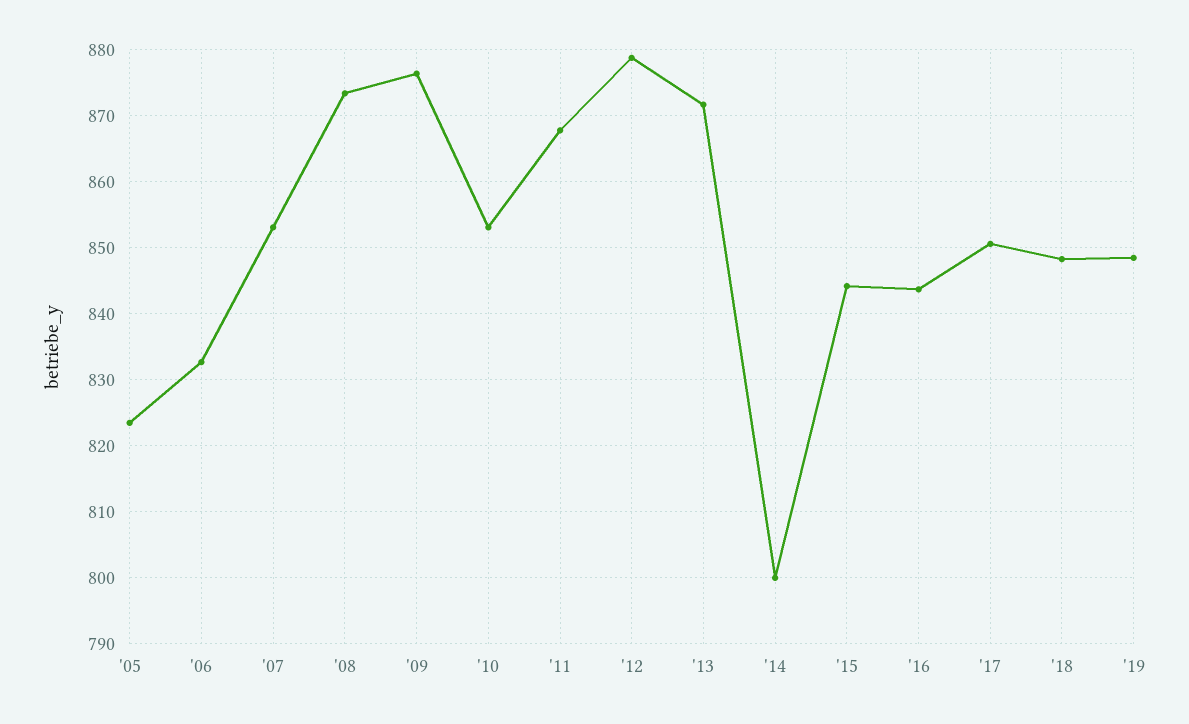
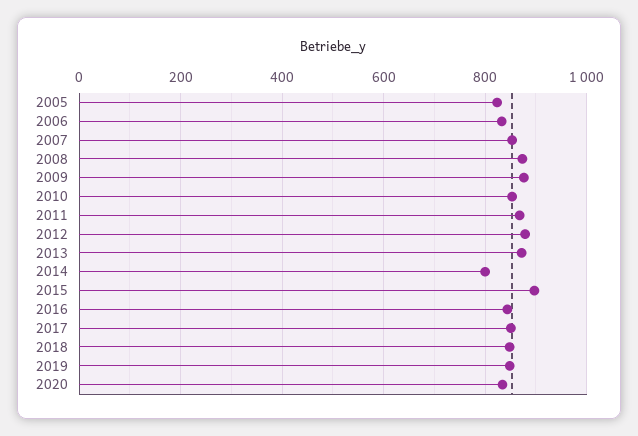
'15: 844 -> 900
2020: none -> 840

